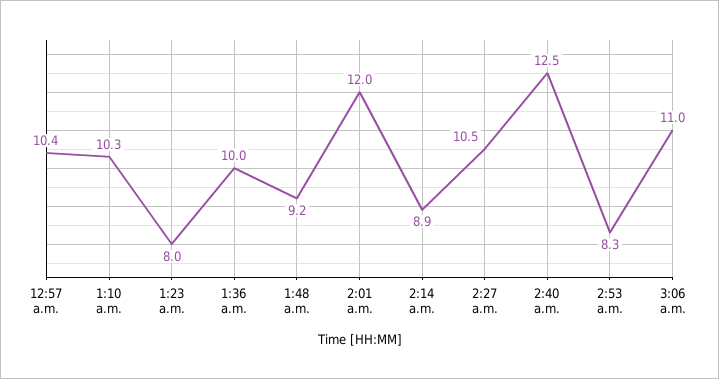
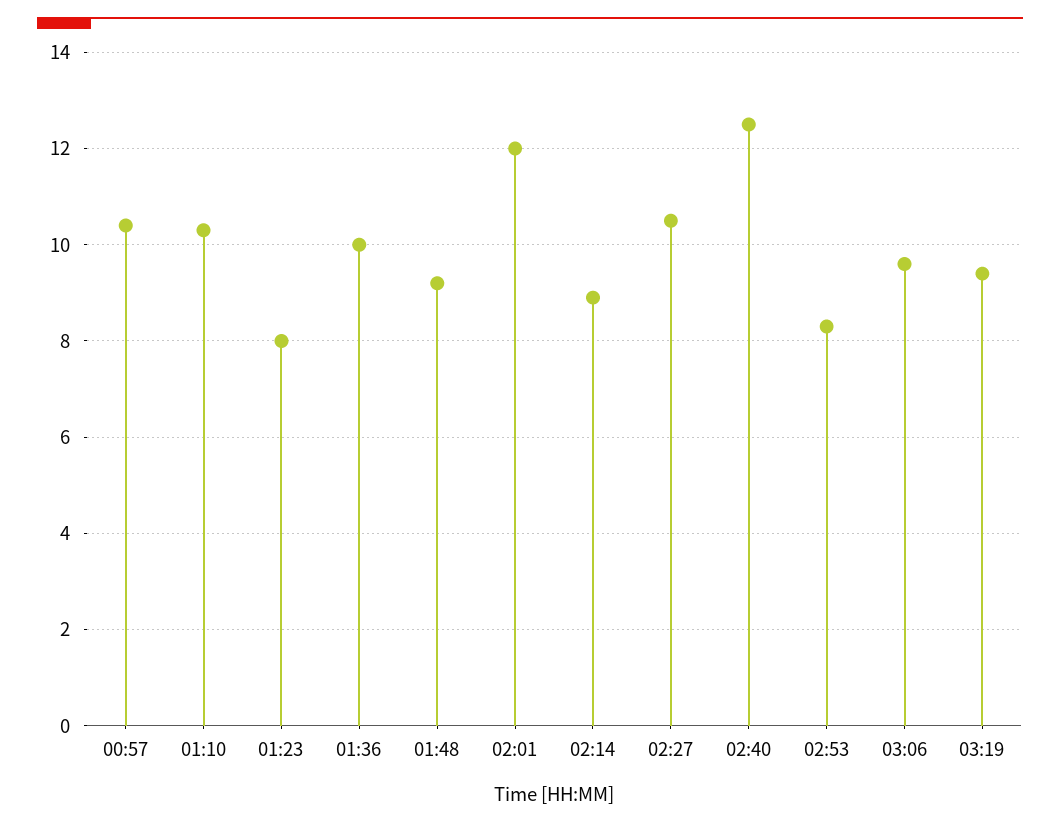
3:06 a.m.: 11 -> 9.5
03:19: none -> 9.5

